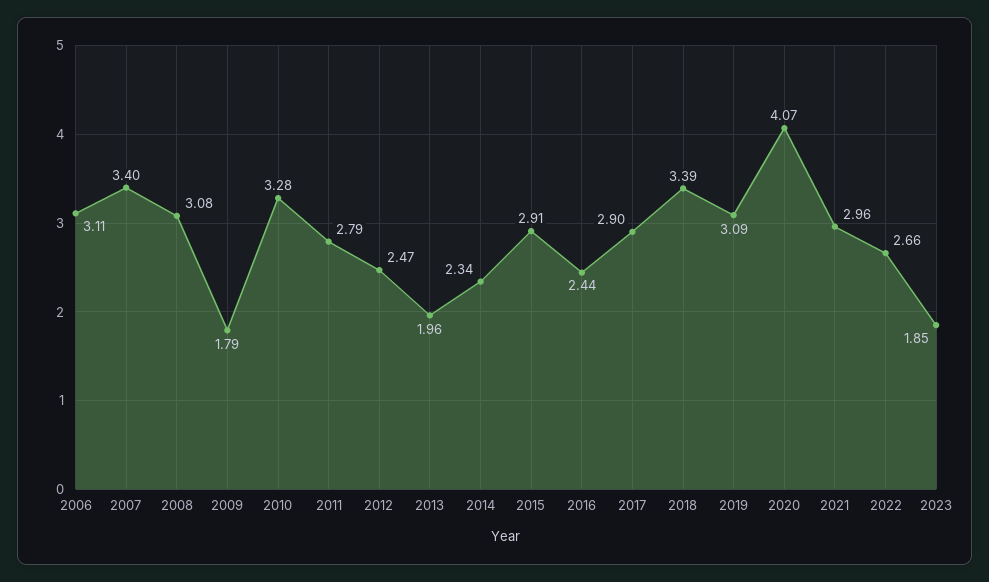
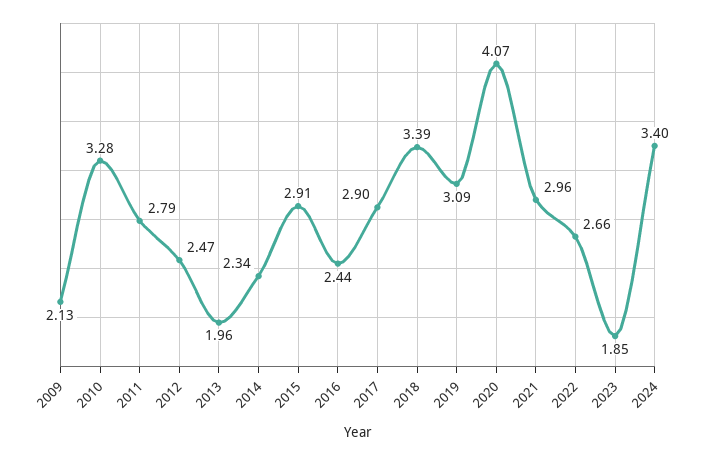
2006: 3.11 -> none
2007: 3.4 -> none
2008: 3.08 -> none
2009: 1.79 -> 2.13
2024: none -> 3.4

